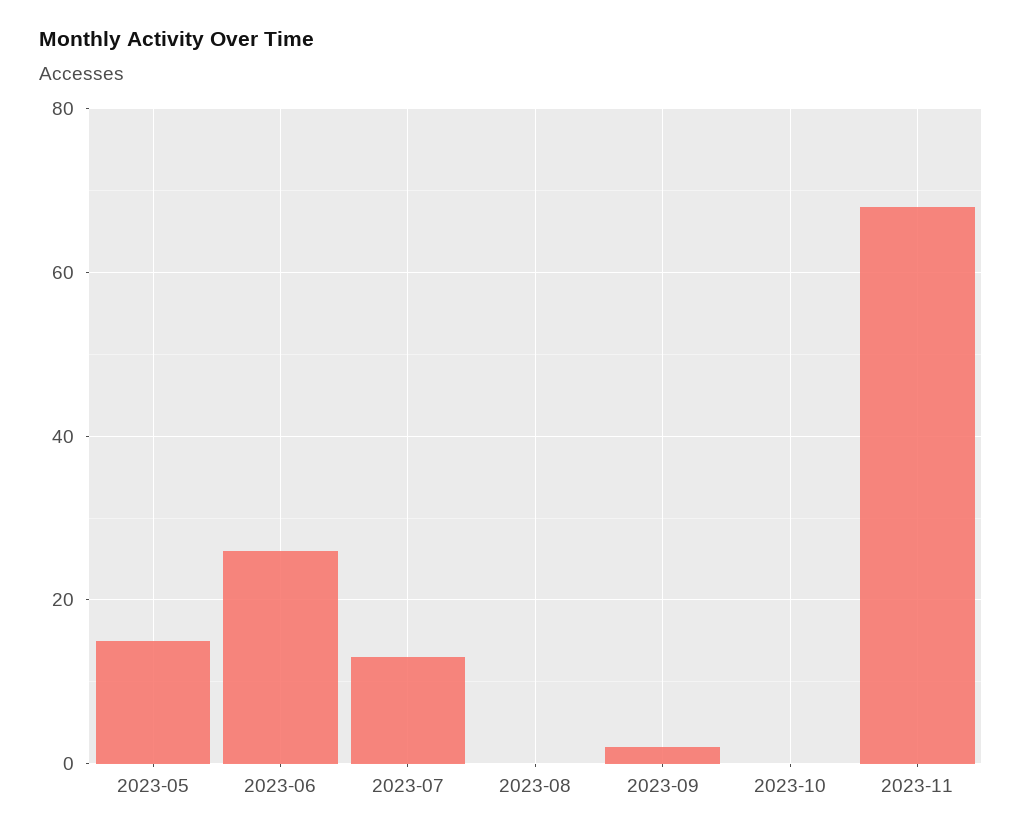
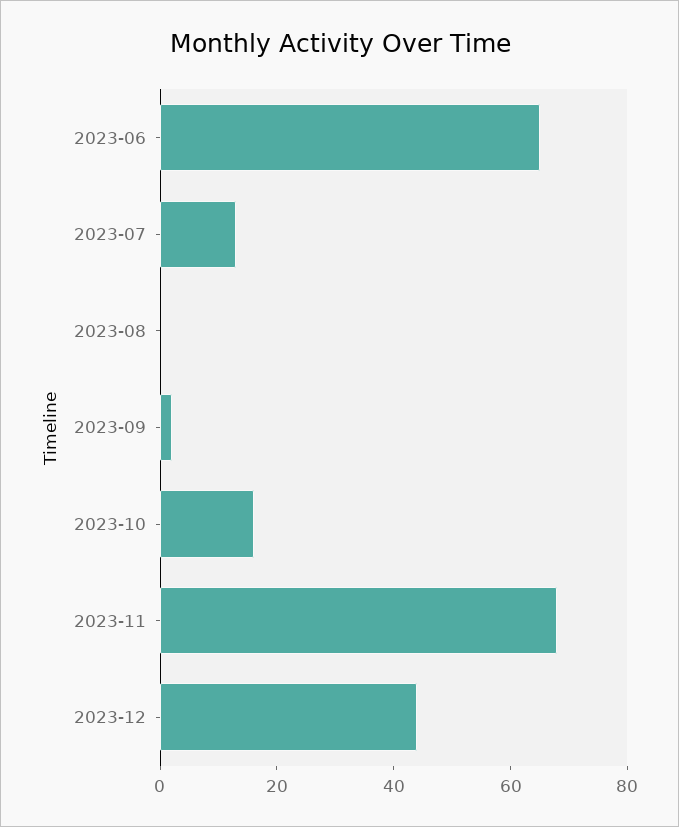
2023-05: 15 -> none
2023-06: 25 -> 65
2023-10: 0 -> 15
2023-12: none -> 45

